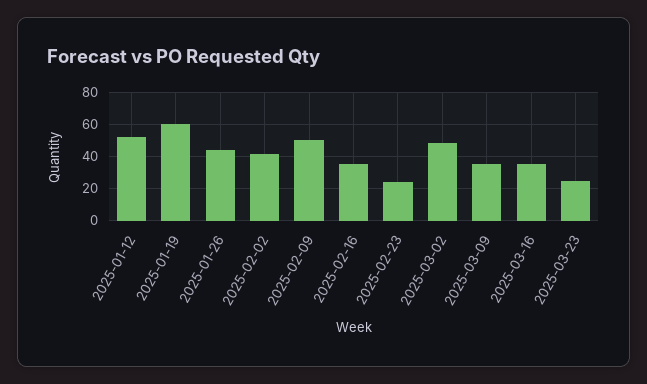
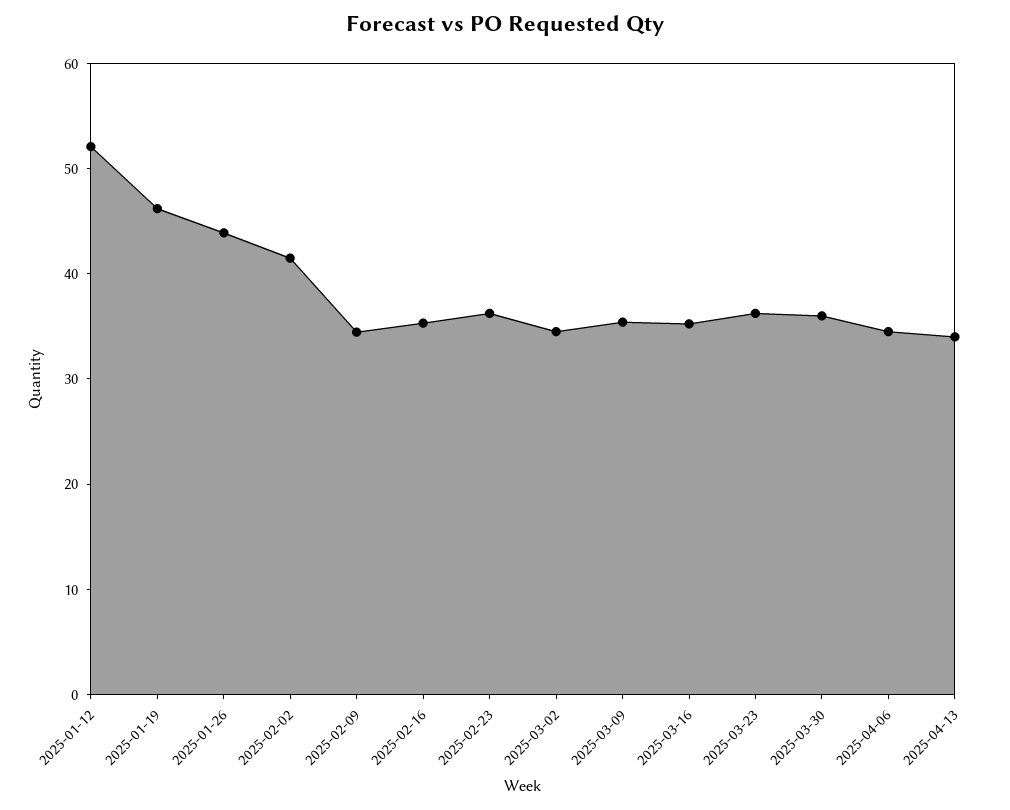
2025-01-19: 60 -> 46
2025-02-09: 50 -> 34
2025-02-23: 25 -> 36
2025-03-02: 50 -> 34
2025-03-23: 25 -> 36
2025-03-30: none -> 36
2025-04-06: none -> 34
2025-04-13: none -> 34

